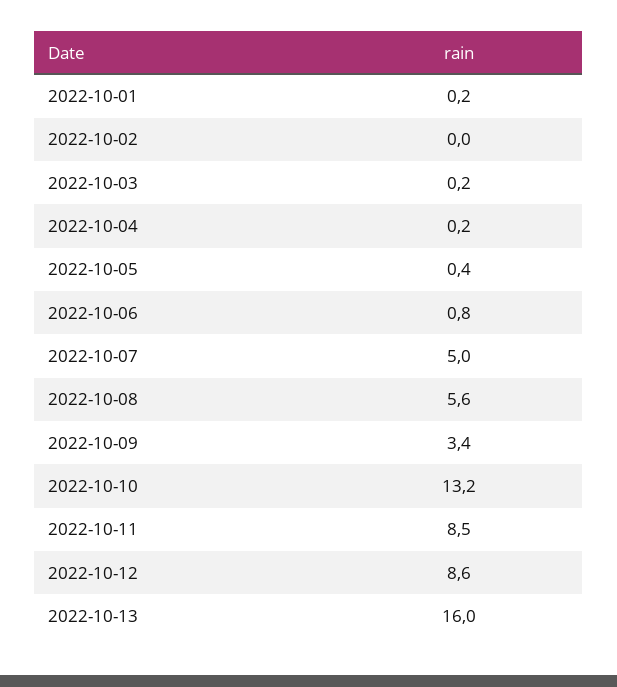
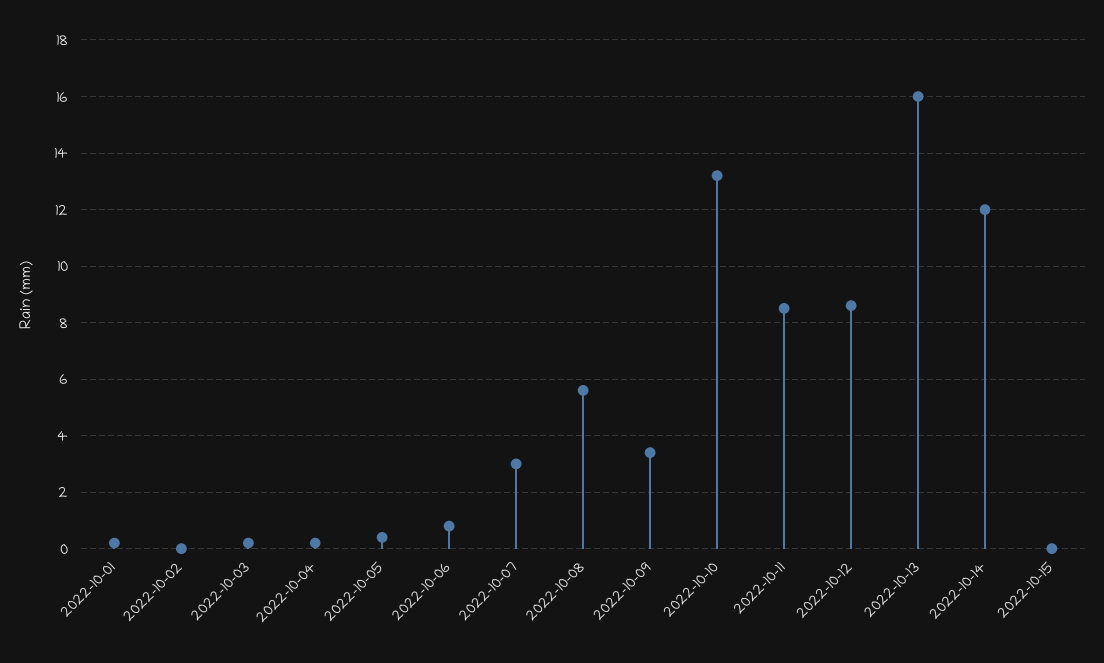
2022-10-07: 5 -> 3
2022-10-14: none -> 12
2022-10-15: none -> 0

